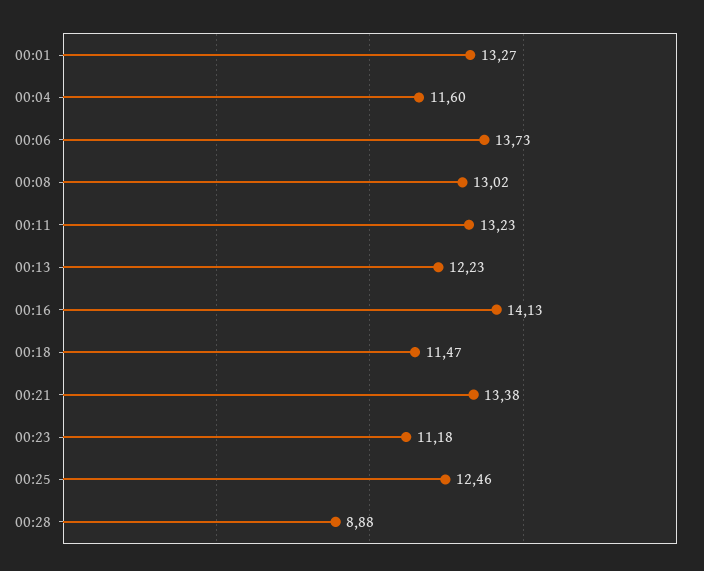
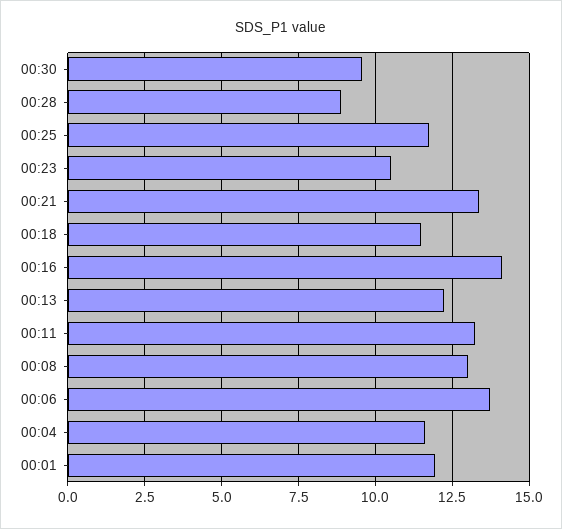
00:01: 13.27 -> 12
00:23: 11.18 -> 10.5
00:25: 12.46 -> 11.75
00:30: none -> 9.5

